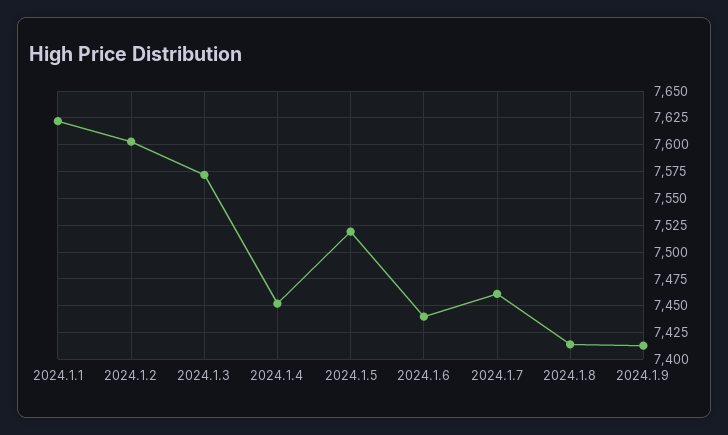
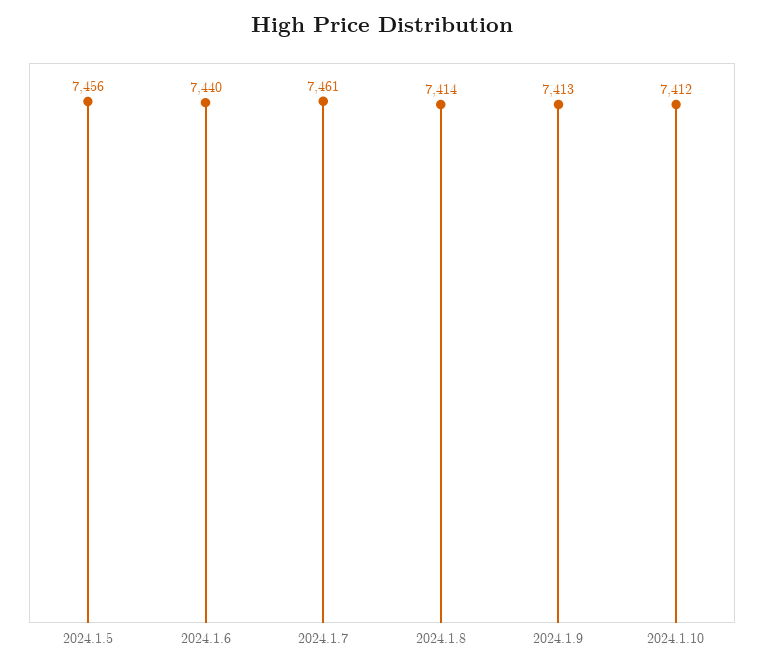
2024.1.1: 7625 -> none
2024.1.2: 7600 -> none
2024.1.3: 7575 -> none
2024.1.4: 7450 -> none
2024.1.5: 7525 -> 7456
2024.1.10: none -> 7412

